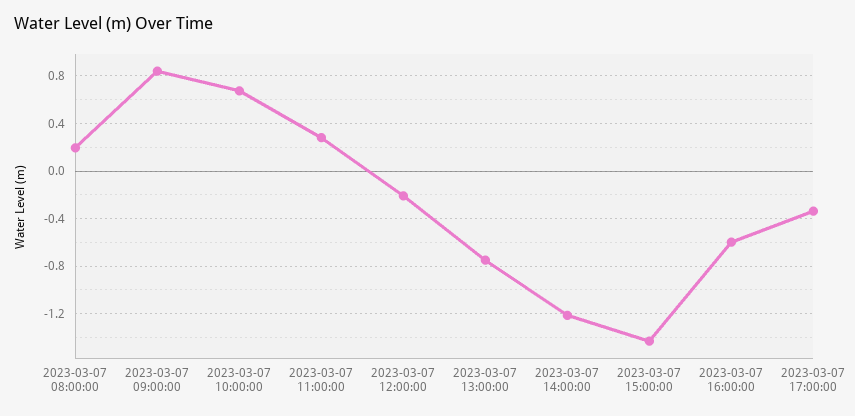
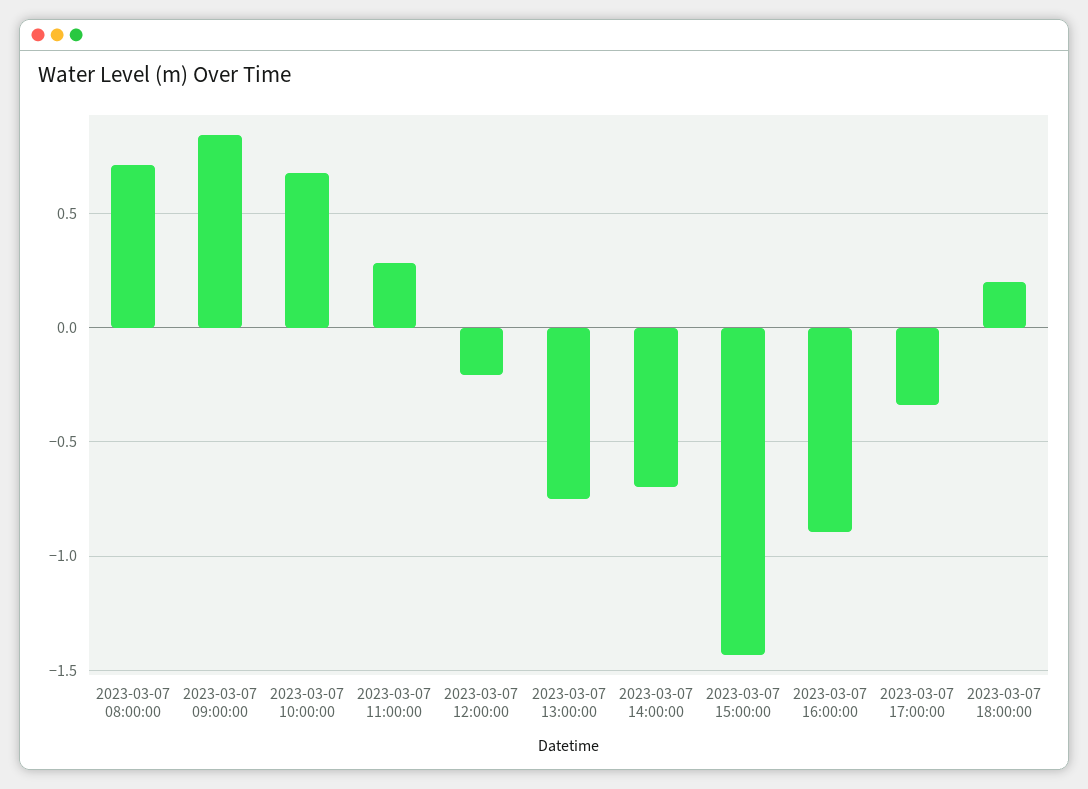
2023-03-07 08:00:00: 0.2 -> 0.7
2023-03-07 14:00:00: -1.2 -> -0.7
2023-03-07 16:00:00: -0.6 -> -0.9
2023-03-07 18:00:00: none -> 0.2

